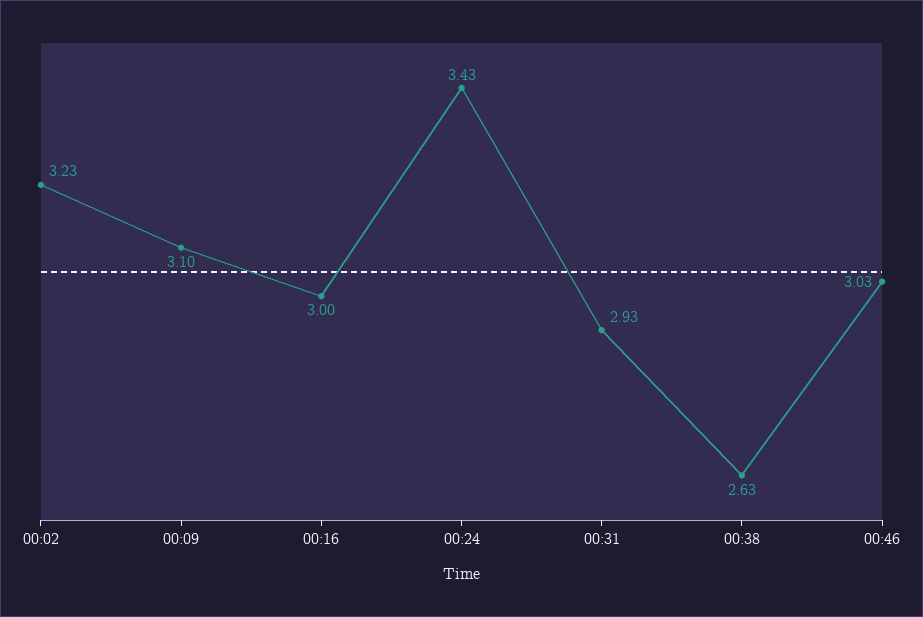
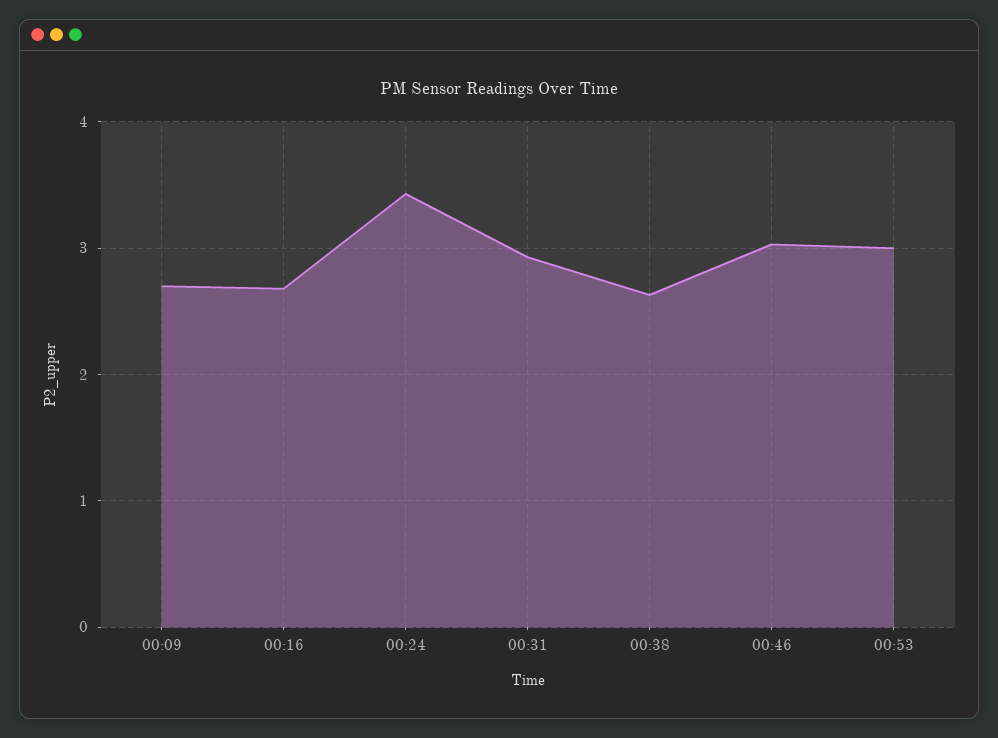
00:02: 3.23 -> none
00:09: 3.1 -> 2.7
00:16: 3 -> 2.7
00:53: none -> 3

